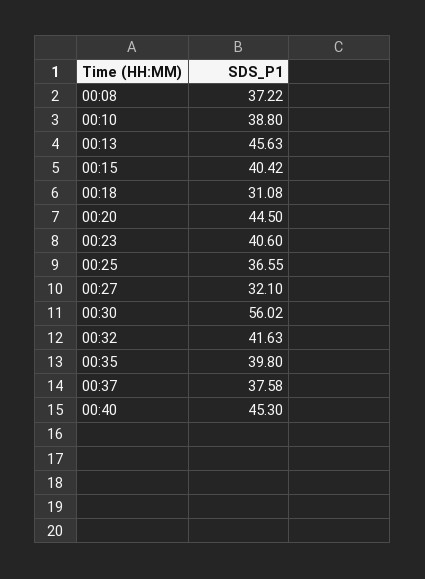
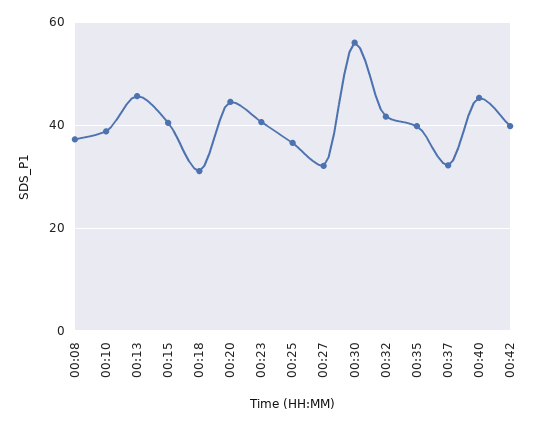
00:37: 37.58 -> 32
00:42: none -> 40

